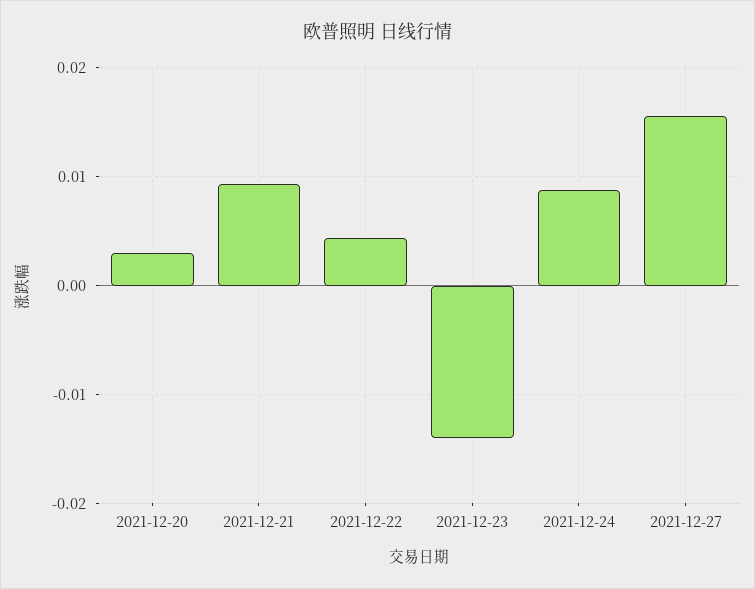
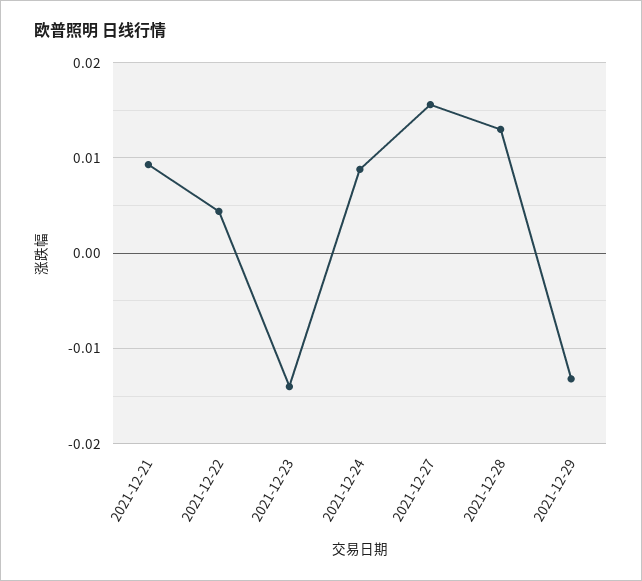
2021-12-20: 0.003 -> none
2021-12-28: none -> 0.013
2021-12-29: none -> -0.013

